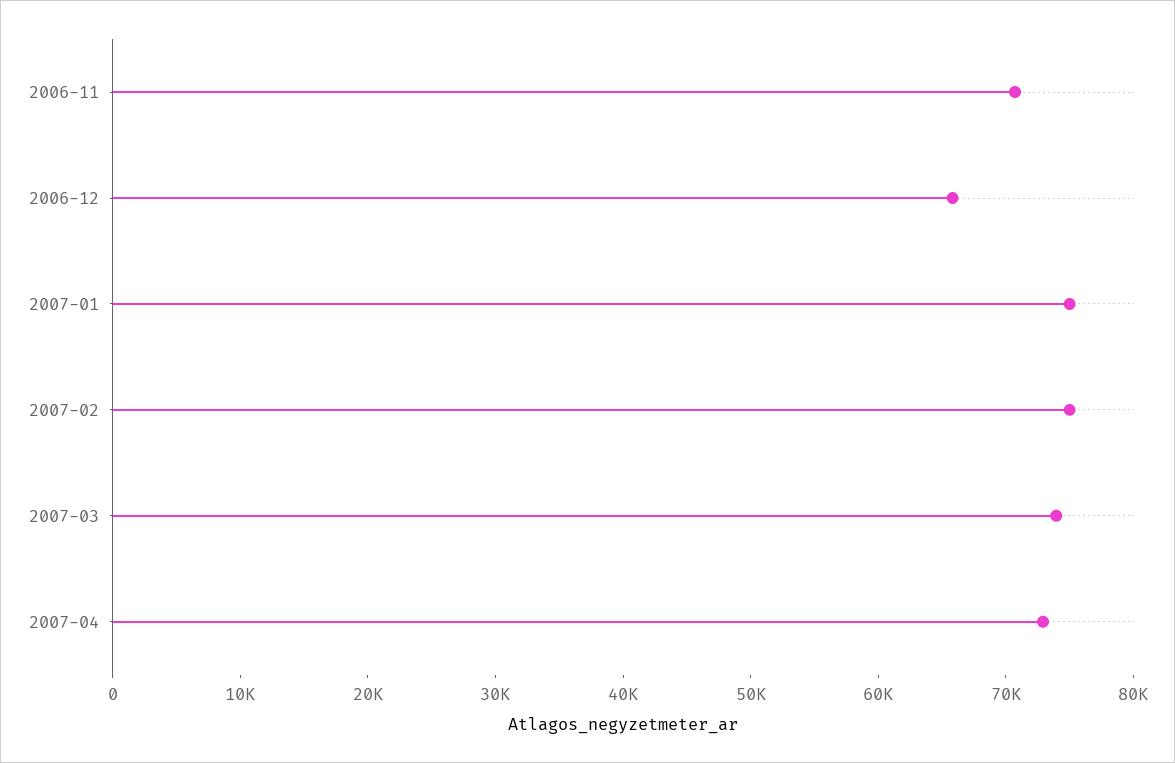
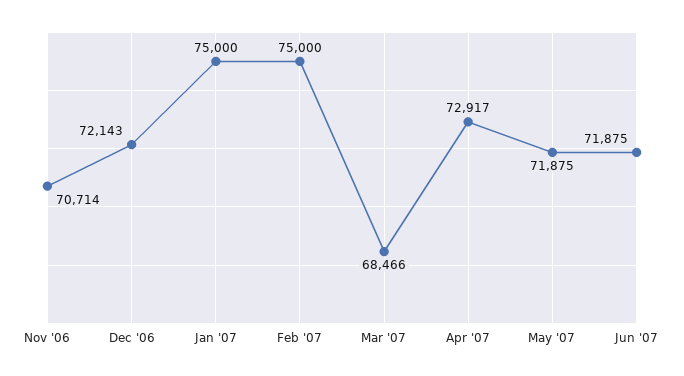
2006-12: 66000 -> 72143
2007-03: 74000 -> 68466
May '07: none -> 71875
Jun '07: none -> 71875

